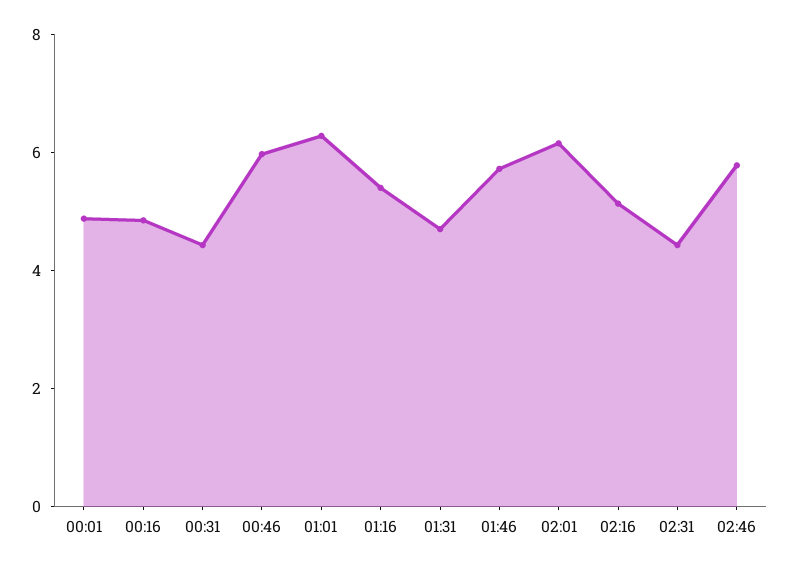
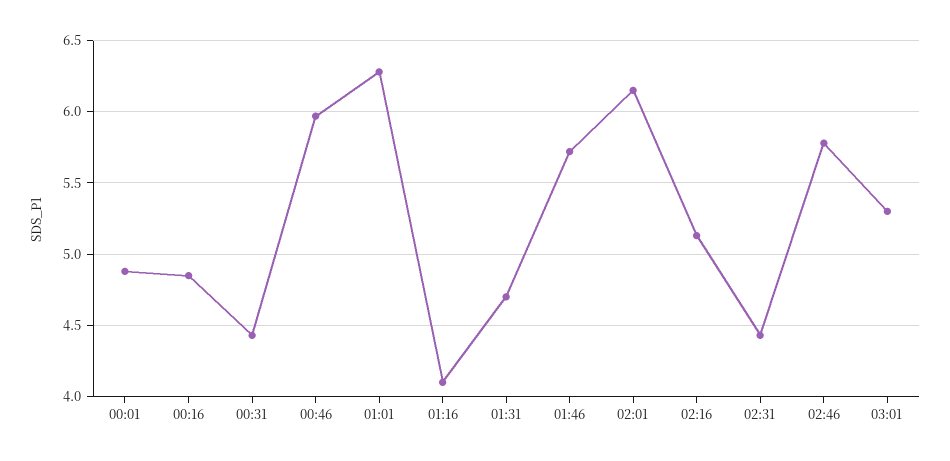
01:16: 5.5 -> 4.1
03:01: none -> 5.3

